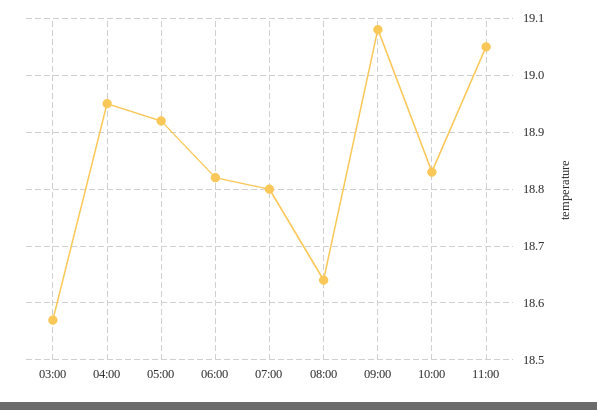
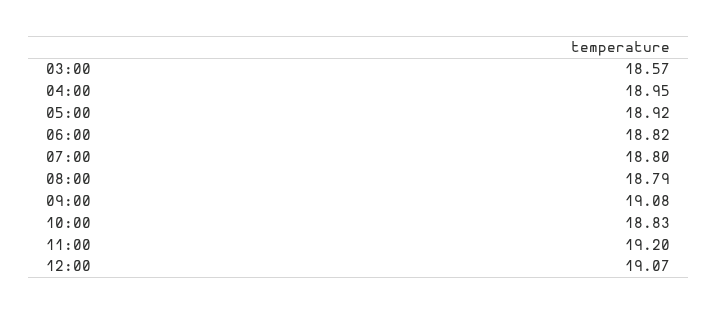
08:00: 18.65 -> 18.79
11:00: 19.05 -> 19.2
12:00: none -> 19.07

